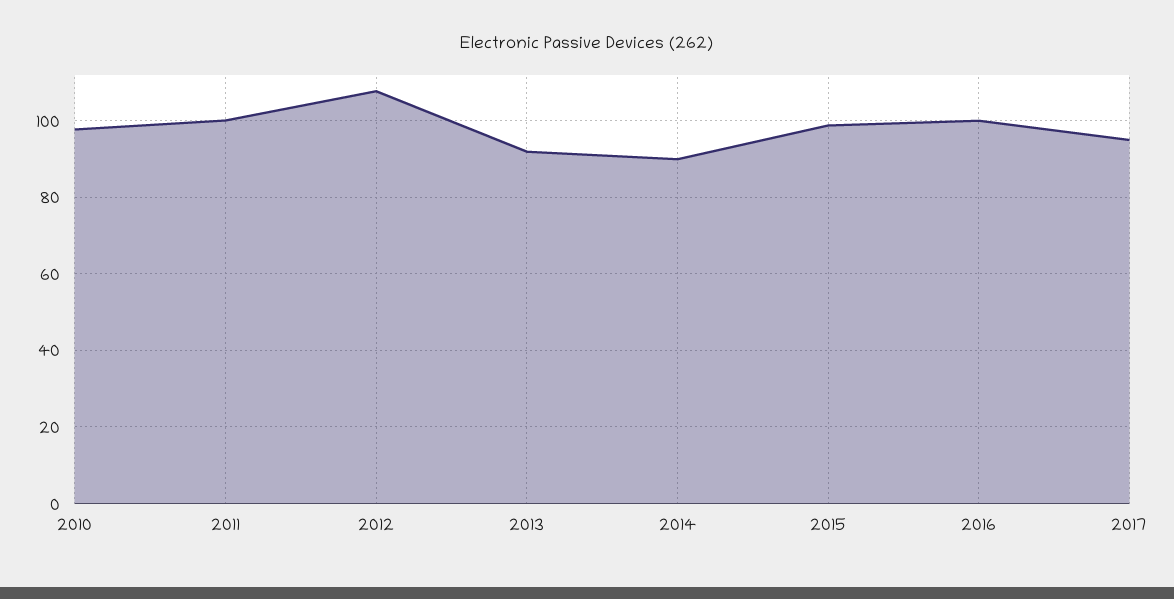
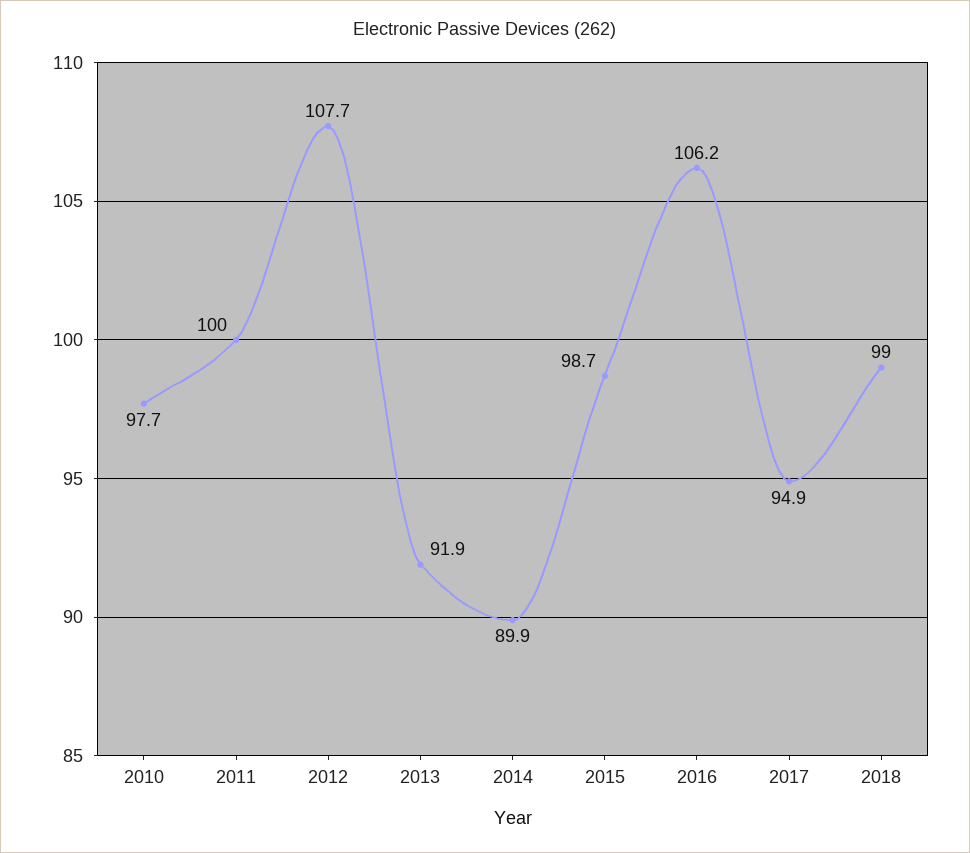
2016: 100 -> 106.2
2018: none -> 99

